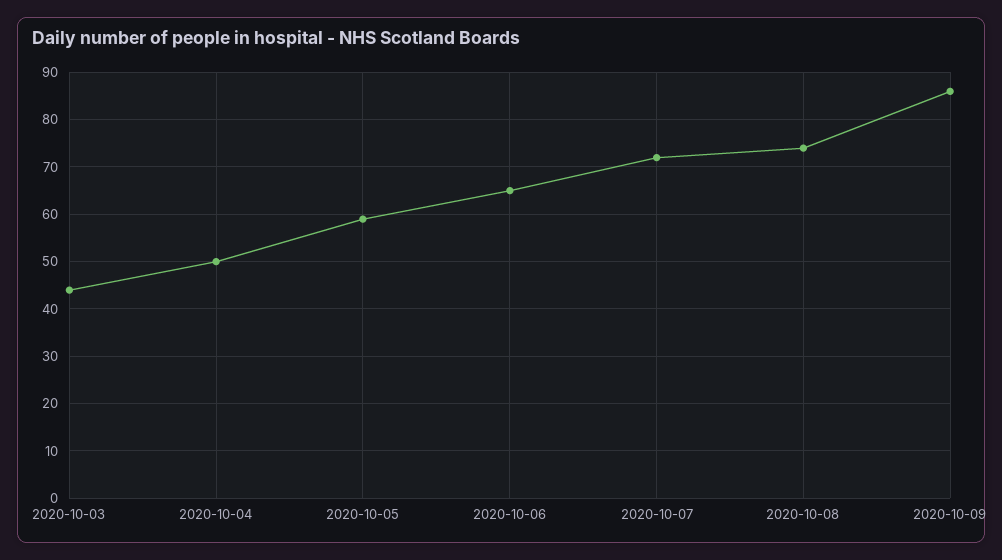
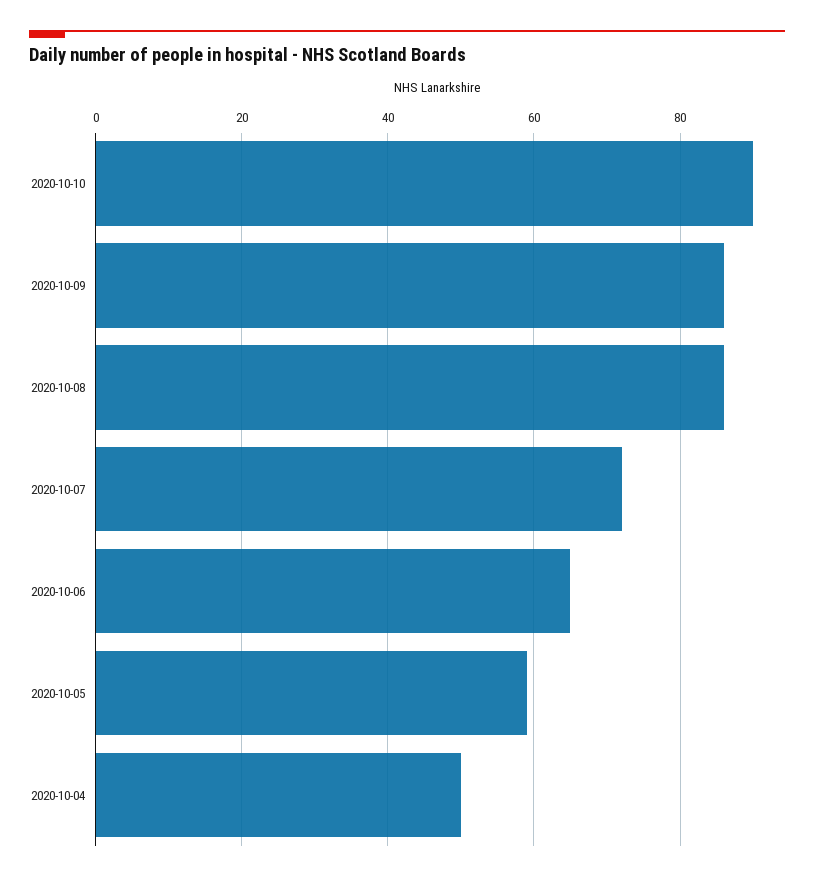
2020-10-03: 45 -> none
2020-10-08: 75 -> 85
2020-10-10: none -> 90

